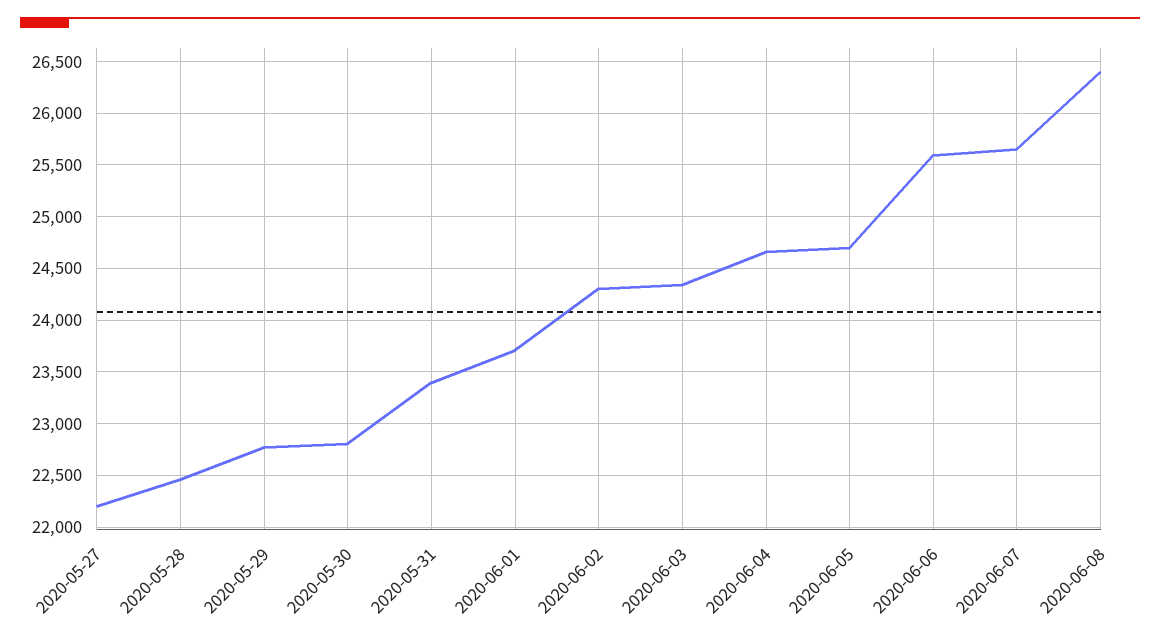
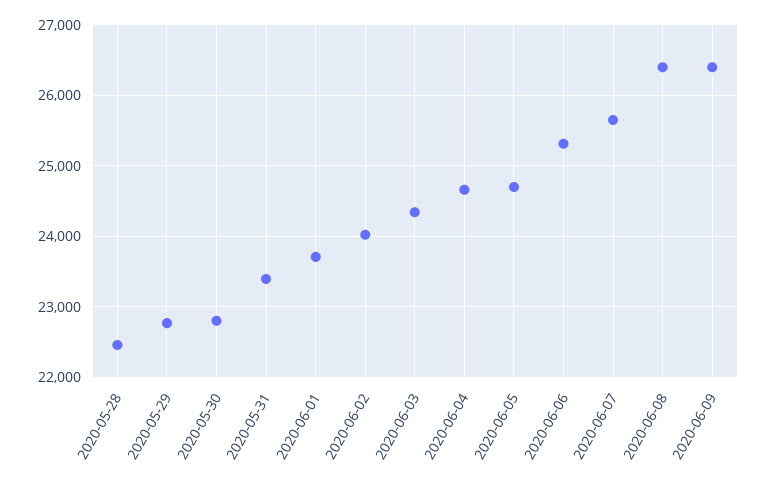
2020-05-27: 22200 -> none
2020-06-02: 24300 -> 24000
2020-06-06: 25600 -> 25300
2020-06-09: none -> 26400

